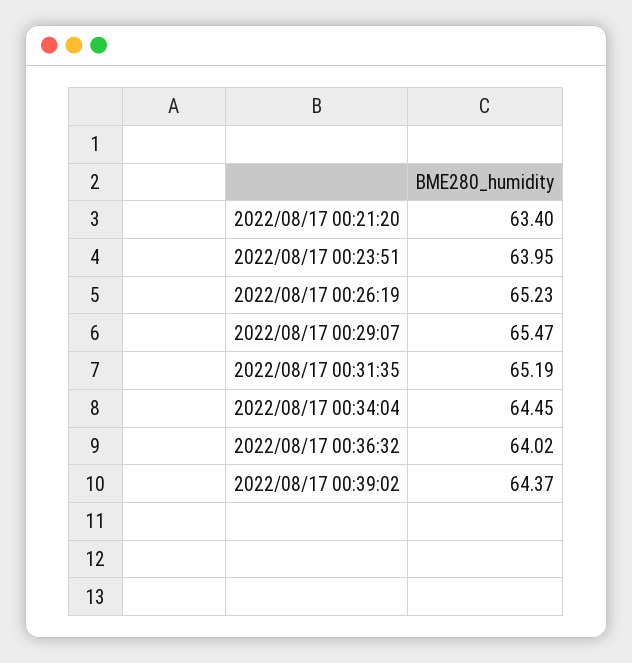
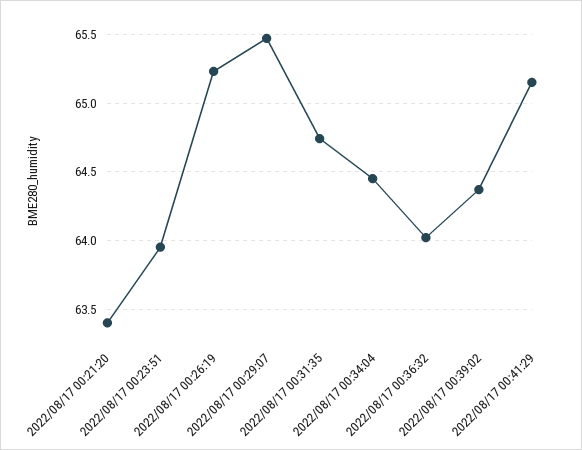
2022/08/17 00:31:35: 65.19 -> 64.75
2022/08/17 00:41:29: none -> 65.15

